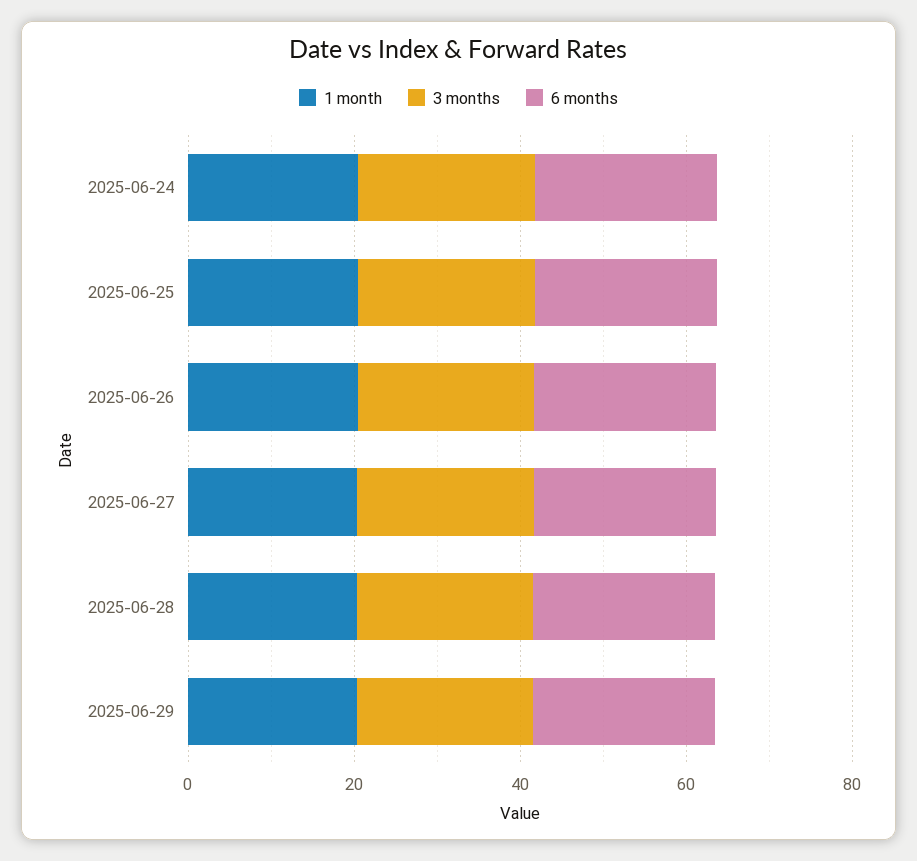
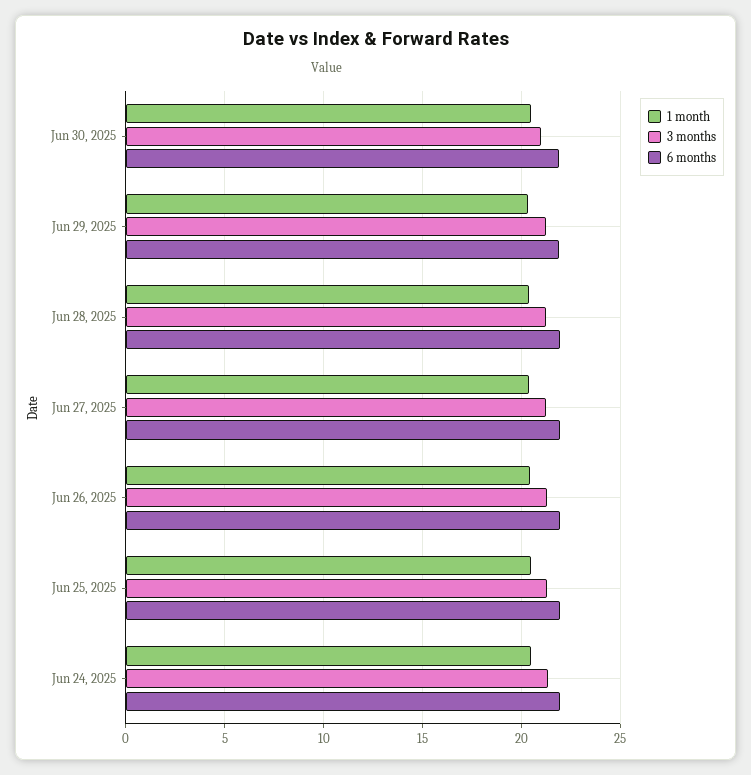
1 month, Jun 30, 2025: none -> 20.5
3 months, Jun 30, 2025: none -> 21
6 months, Jun 30, 2025: none -> 22

